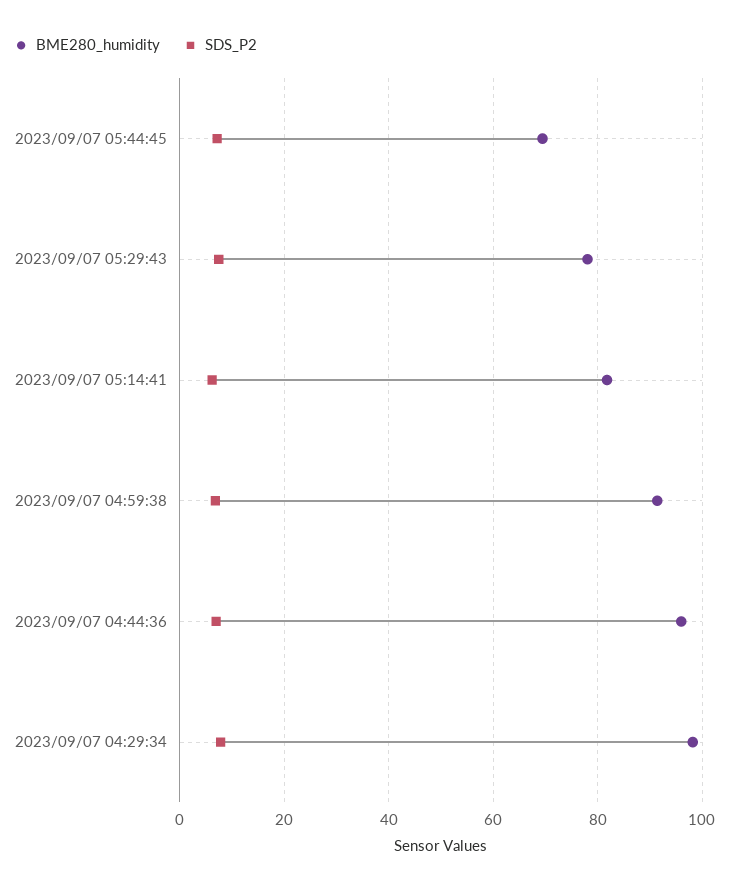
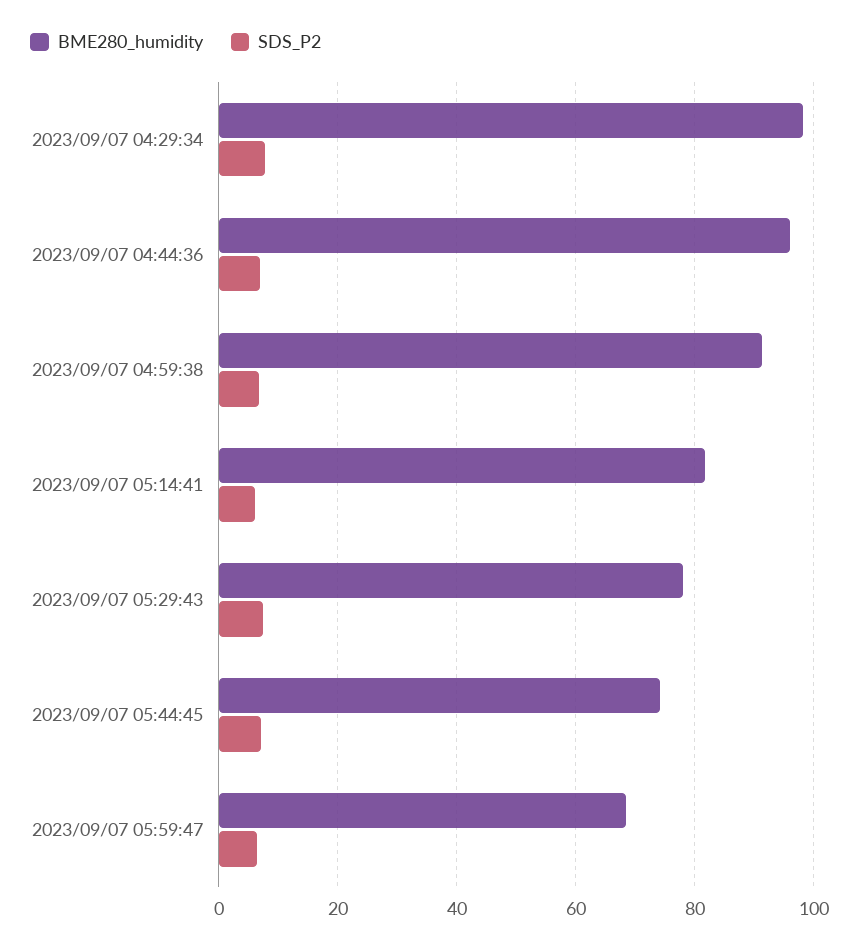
BME280_humidity, 2023/09/07 05:44:45: 70 -> 74
BME280_humidity, 2023/09/07 05:59:47: none -> 68
SDS_P2, 2023/09/07 05:59:47: none -> 6

